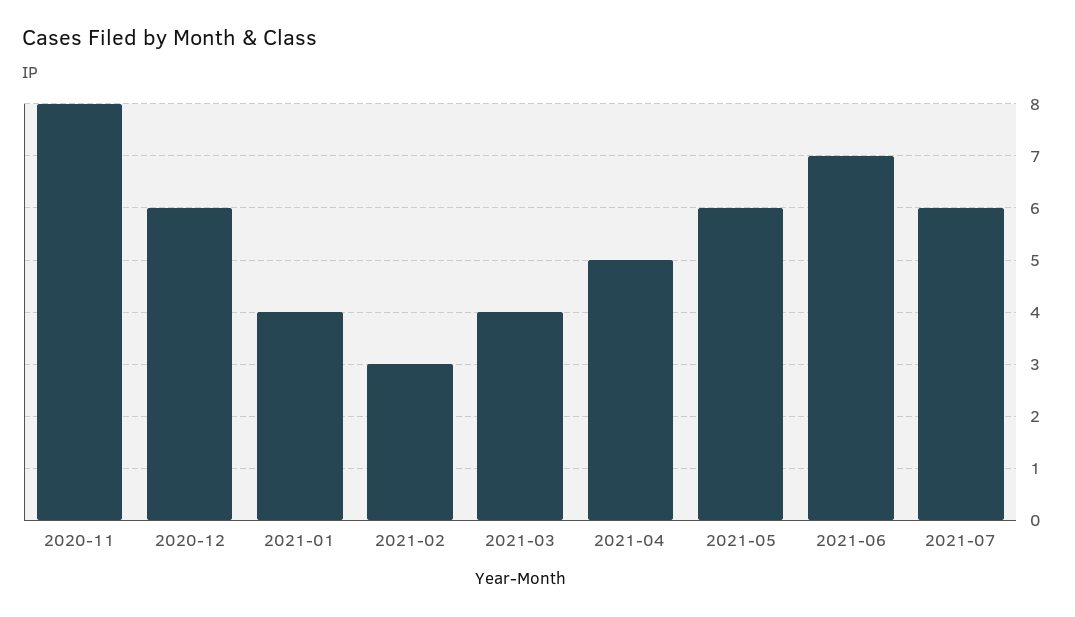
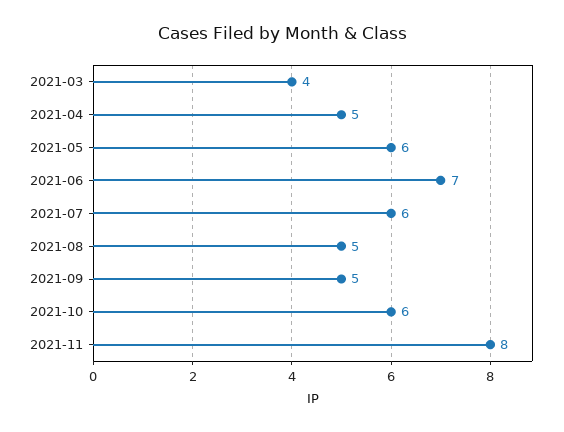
2020-11: 8 -> none
2020-12: 6 -> none
2021-01: 4 -> none
2021-02: 3 -> none
2021-08: none -> 5
2021-09: none -> 5
2021-10: none -> 6
2021-11: none -> 8

